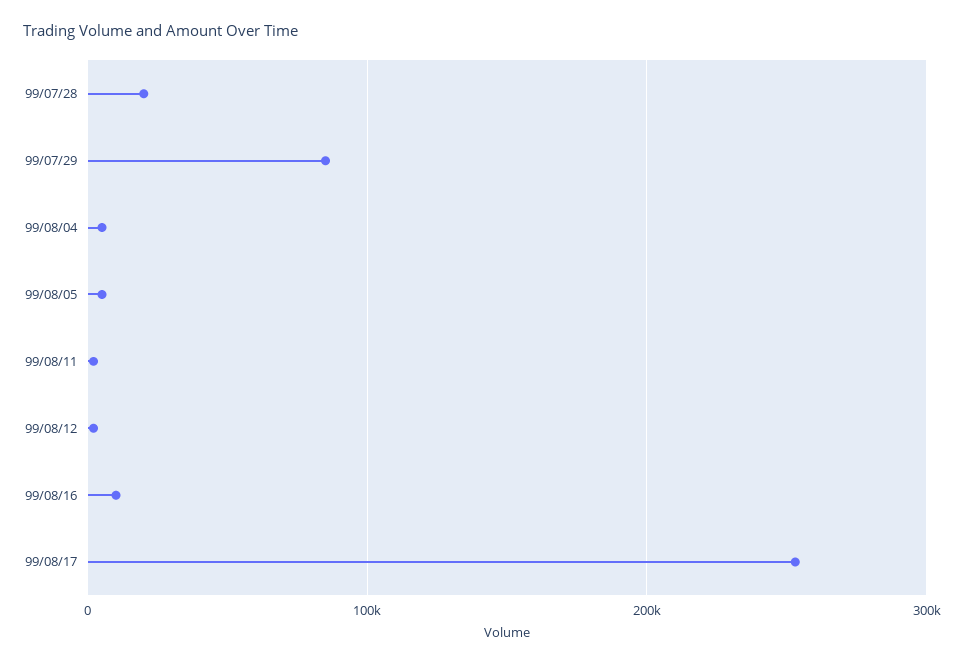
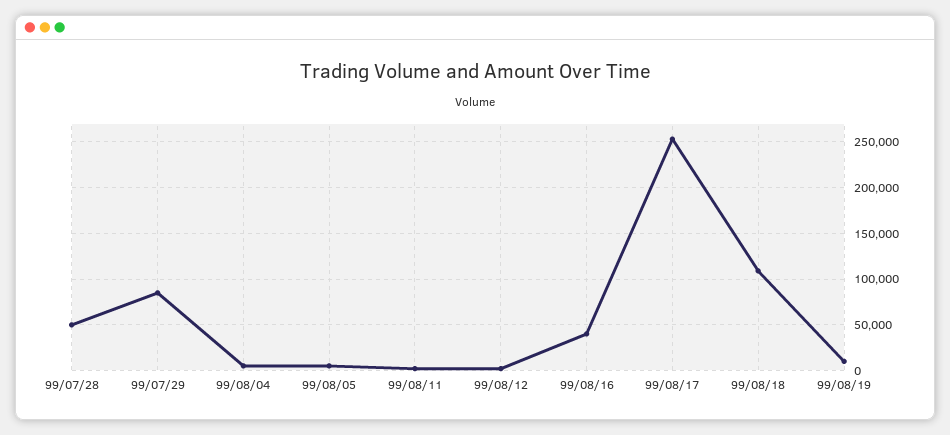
99/07/28: 20000 -> 50000
99/08/16: 10000 -> 40000
99/08/18: none -> 110000
99/08/19: none -> 10000

